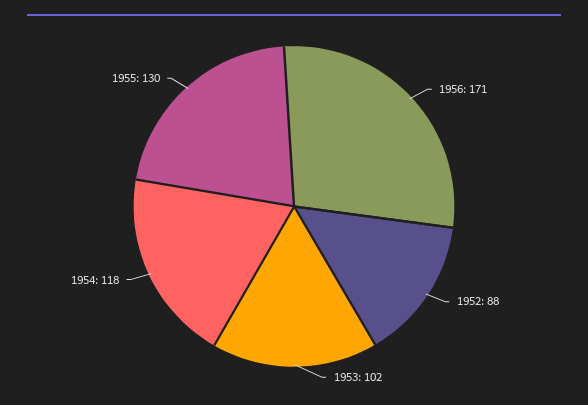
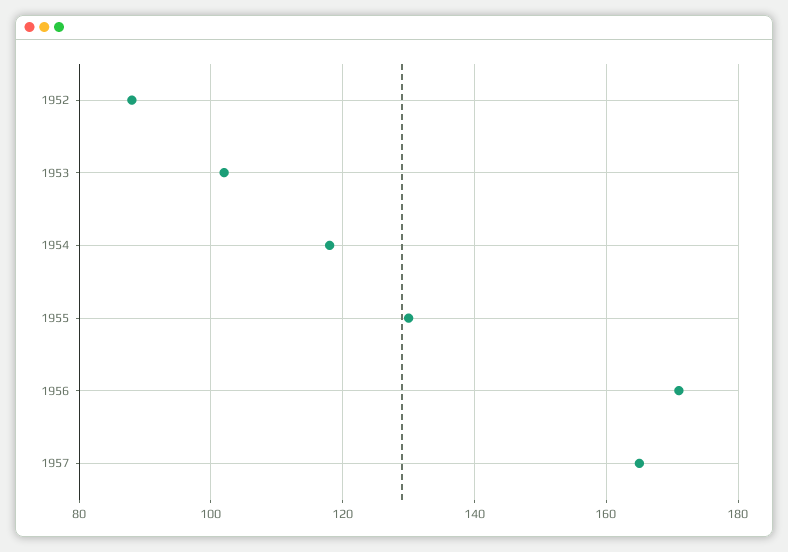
1957: none -> 165

